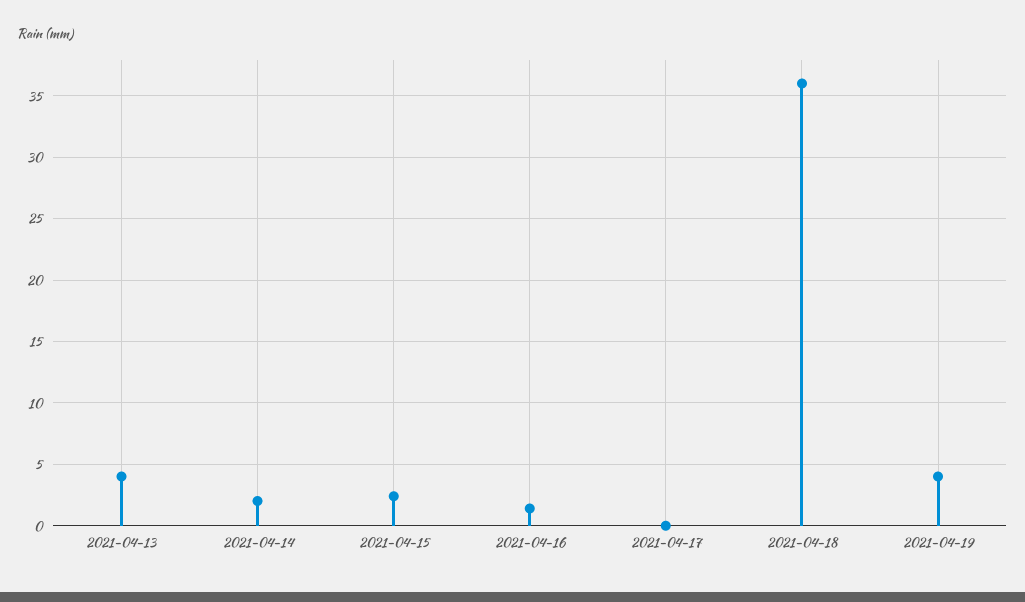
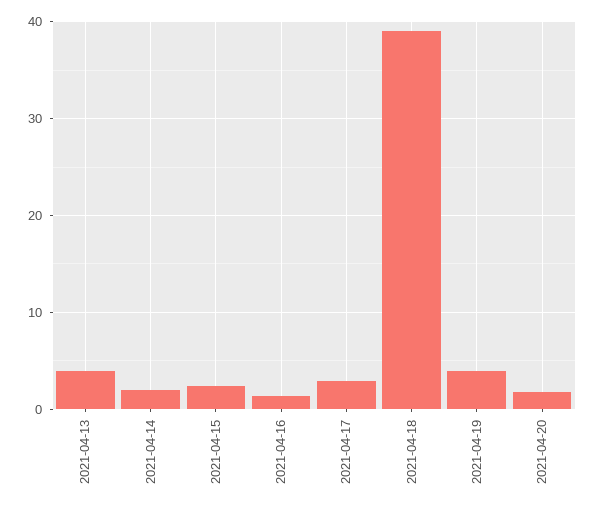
2021-04-17: 0 -> 3
2021-04-18: 36 -> 39
2021-04-20: none -> 2

